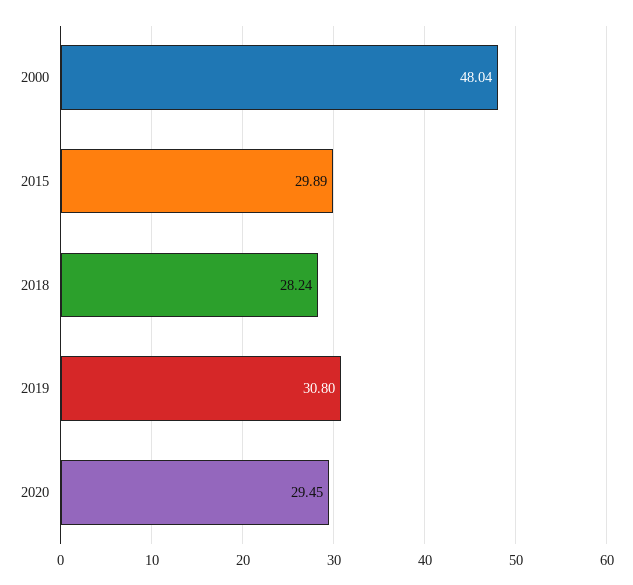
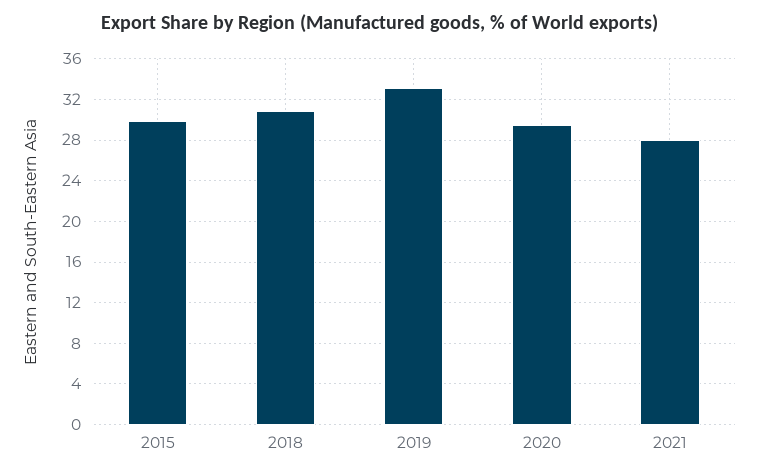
2000: 48.04 -> none
2018: 28.24 -> 31
2019: 30.8 -> 33
2021: none -> 28

